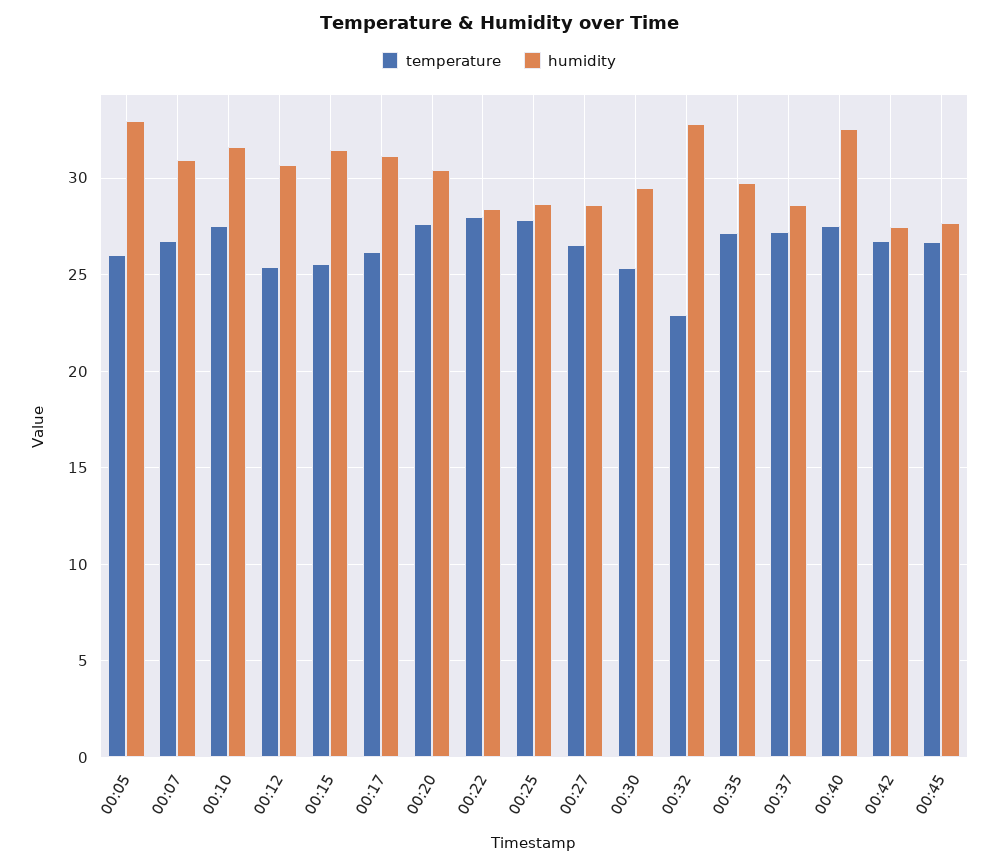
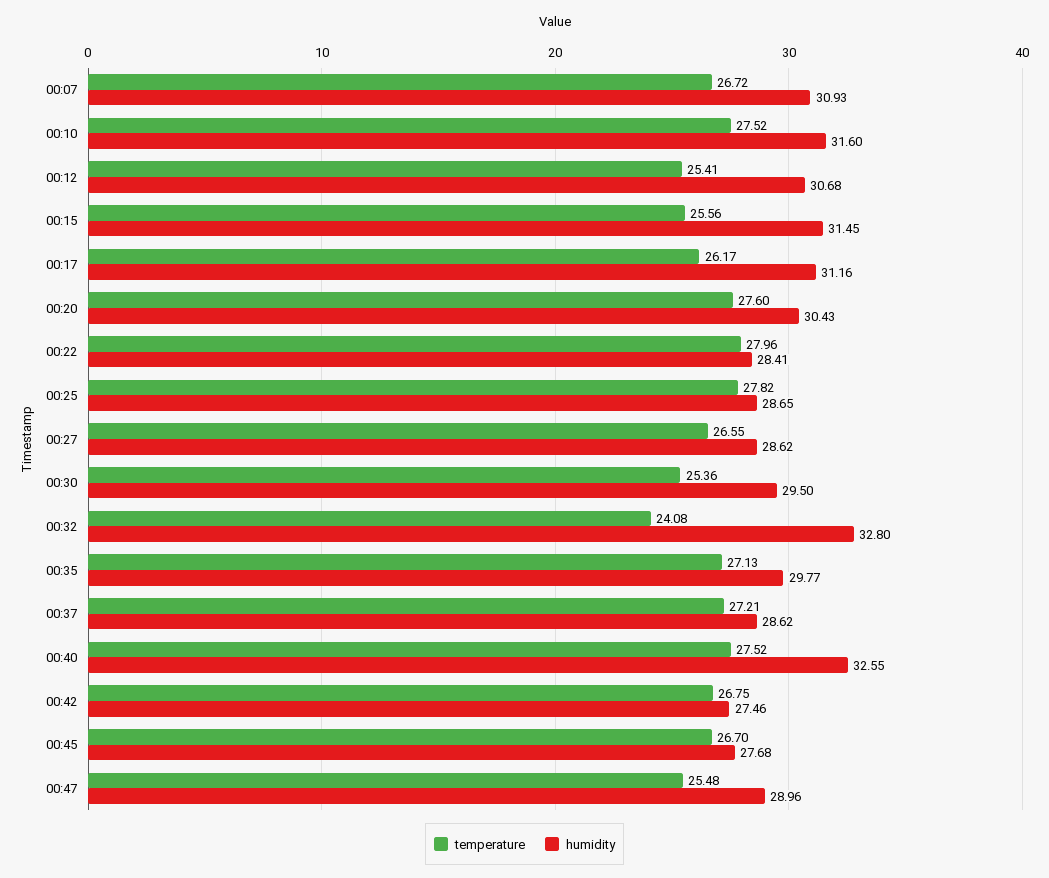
temperature, 00:05: 26 -> none
humidity, 00:05: 33 -> none
temperature, 00:32: 23 -> 24.08
temperature, 00:47: none -> 25.48
humidity, 00:47: none -> 28.96

